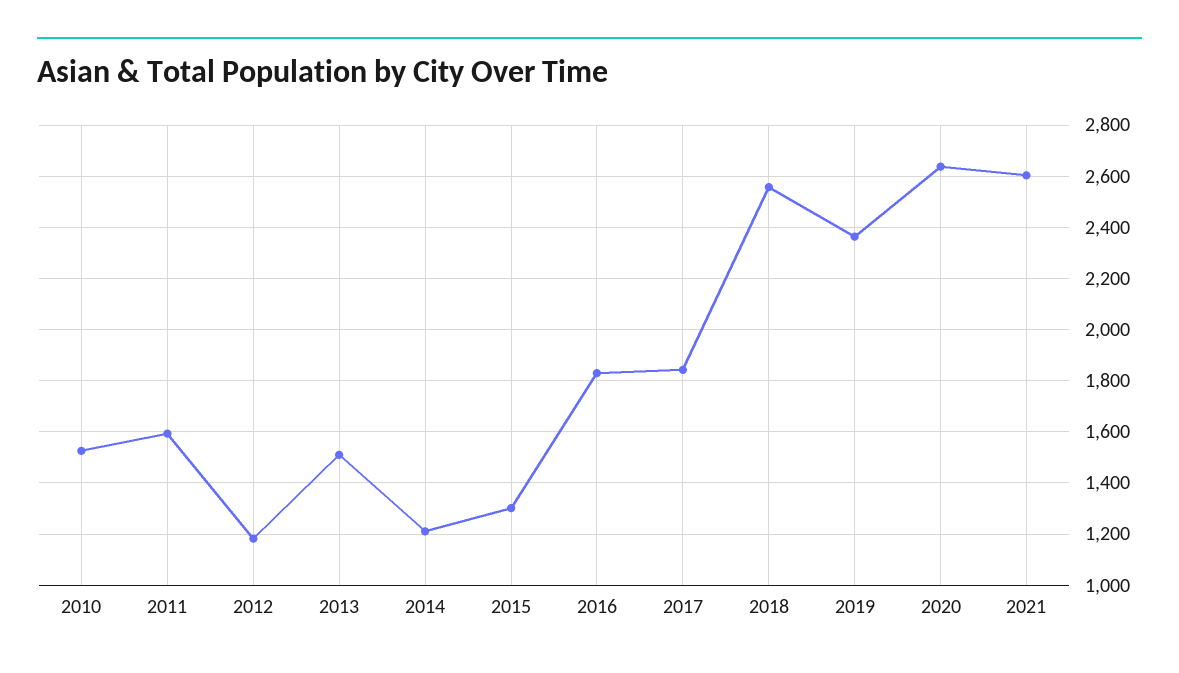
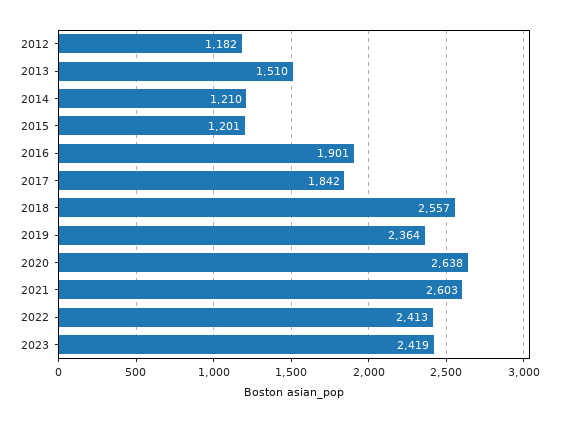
2010: 1525 -> none
2011: 1600 -> none
2015: 1300 -> 1201
2016: 1825 -> 1901
2022: none -> 2413
2023: none -> 2419

